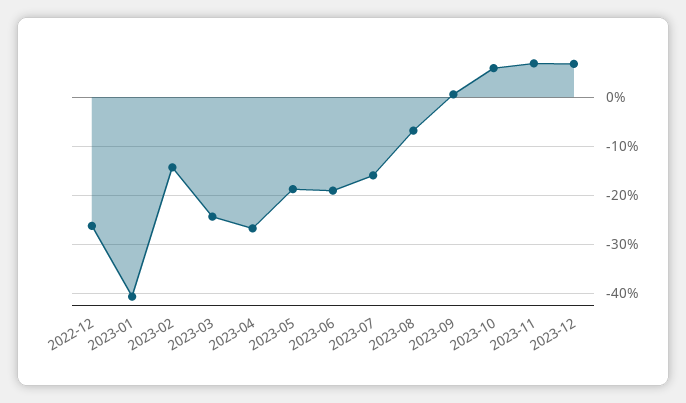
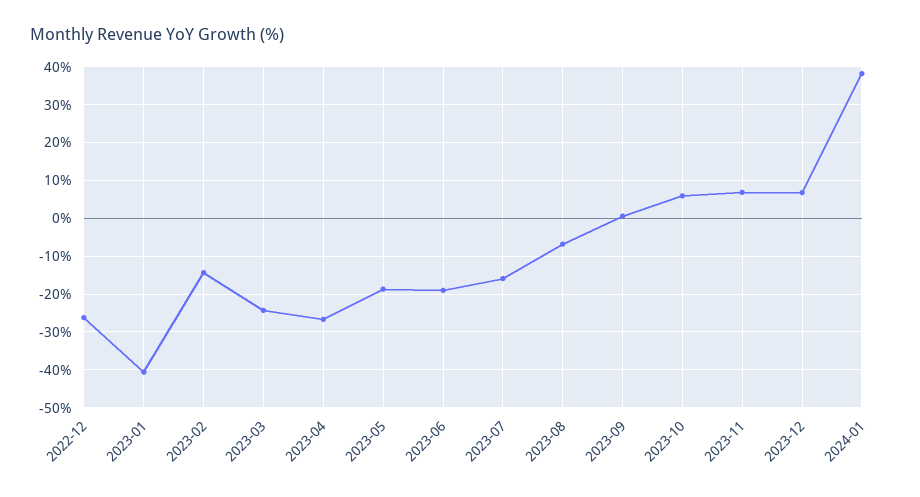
2024-01: none -> 38

